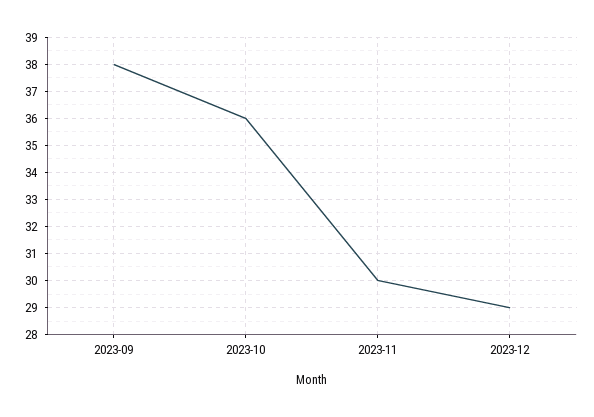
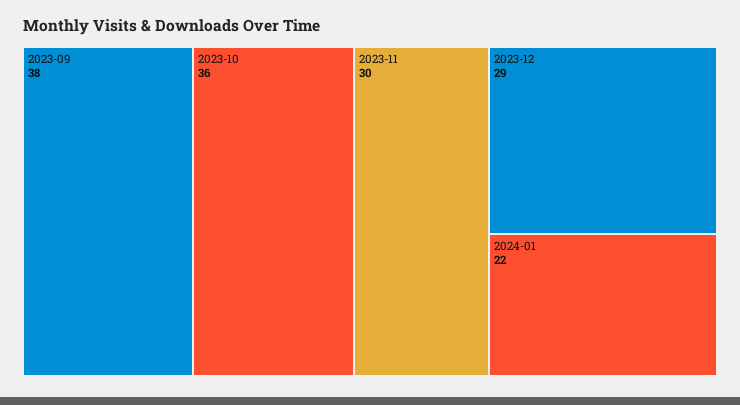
2024-01: none -> 22

